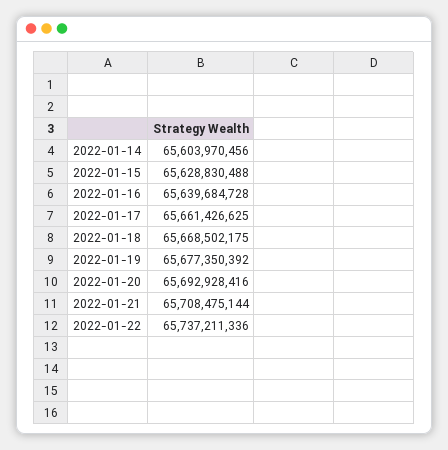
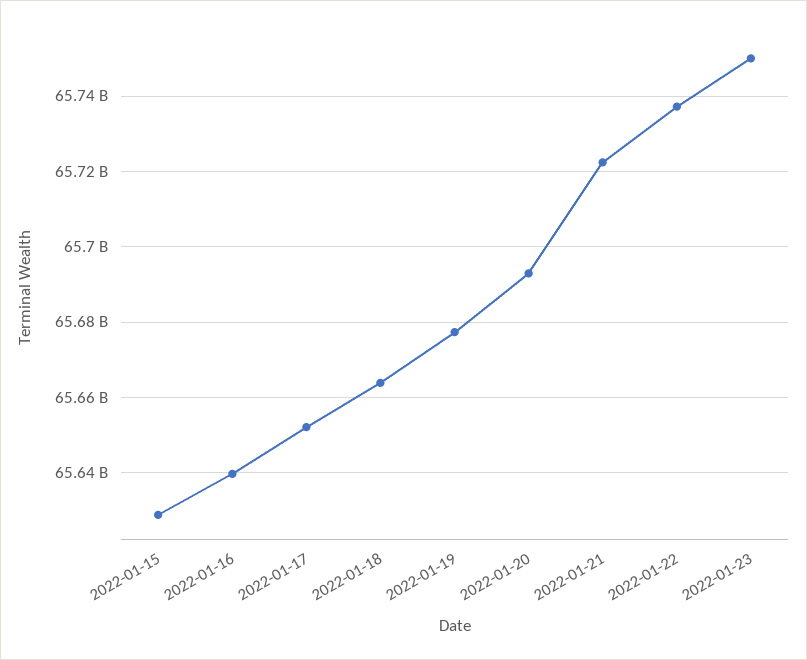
2022-01-14: 65603970456 -> none
2022-01-17: 65661426625 -> 65652000000
2022-01-18: 65668502175 -> 65664000000
2022-01-21: 65708475144 -> 65722000000
2022-01-23: none -> 65750000000

